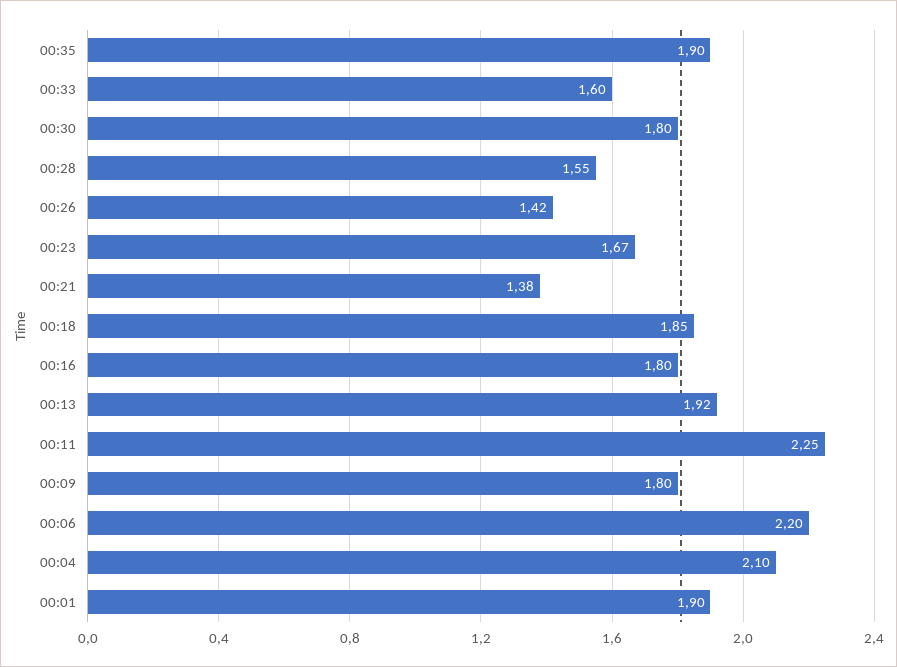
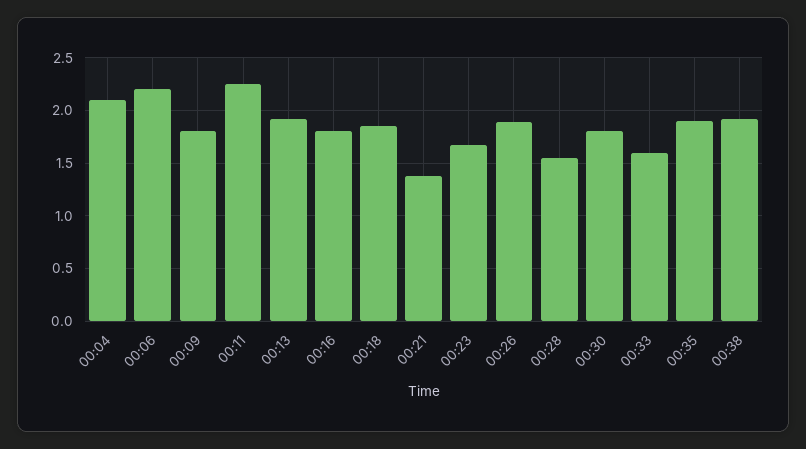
00:26: 1.42 -> 1.9
00:01: 1.9 -> none
00:38: none -> 1.9

